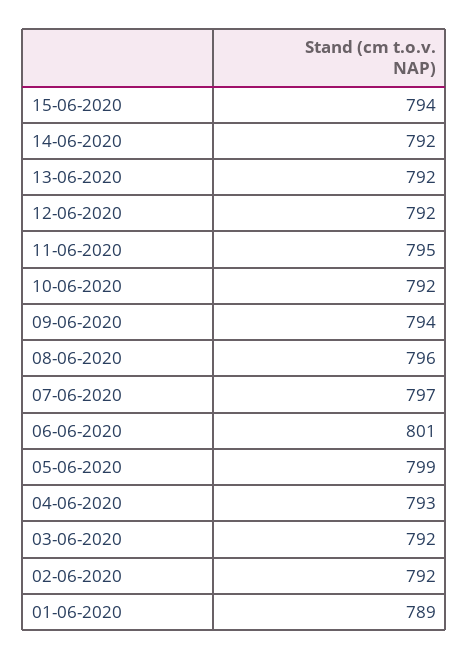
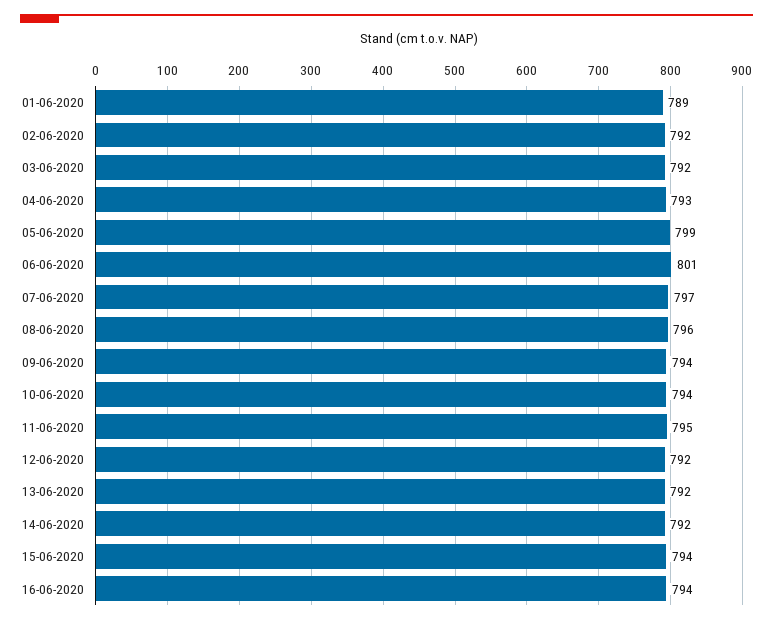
10-06-2020: 792 -> 794
16-06-2020: none -> 794

